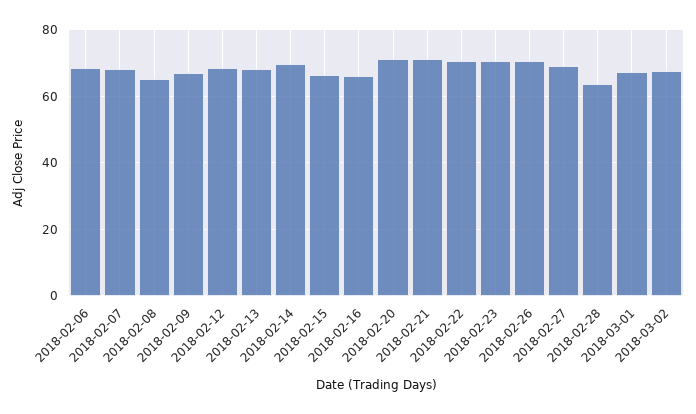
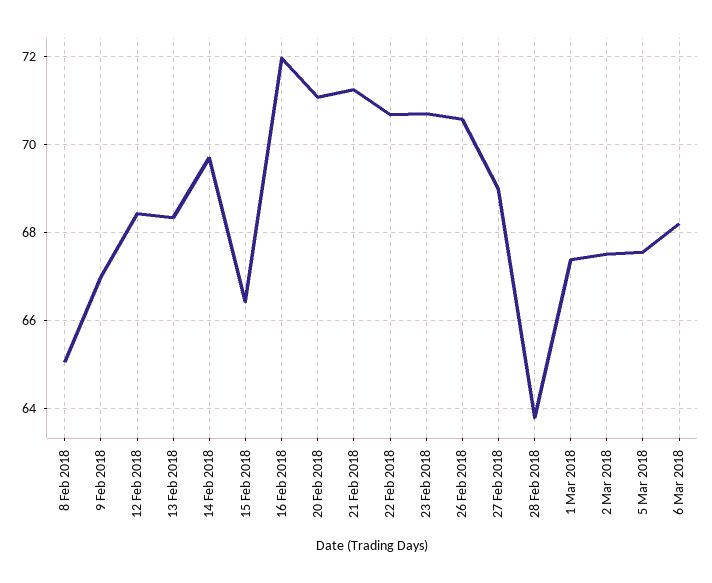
2018-02-06: 68 -> none
2018-02-07: 68 -> none
2018-02-16: 66 -> 72
5 Mar 2018: none -> 67.6
6 Mar 2018: none -> 68.2

